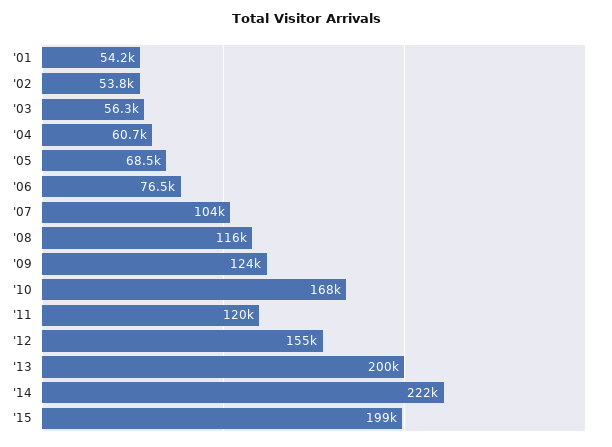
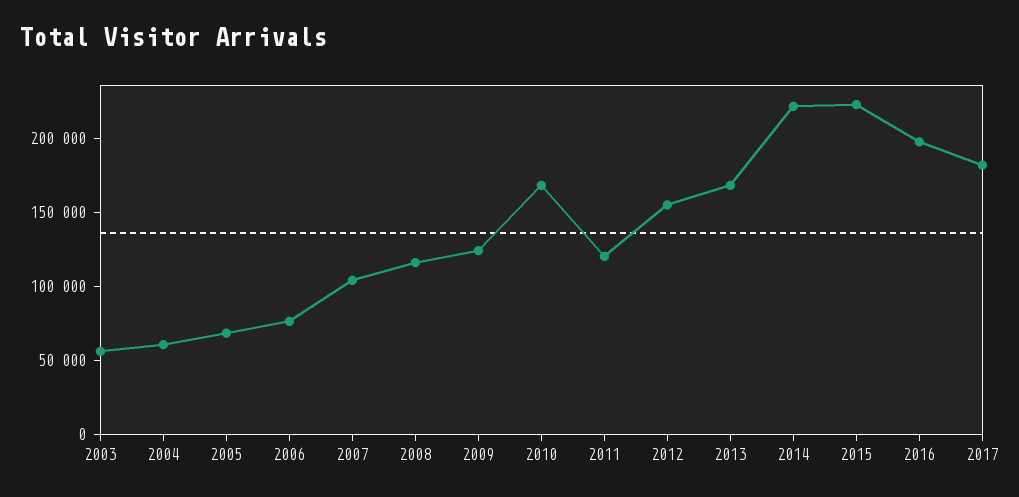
'01: 54200 -> none
'02: 53800 -> none
'13: 200000 -> 170000
'15: 199000 -> 220000
2016: none -> 200000
2017: none -> 180000

